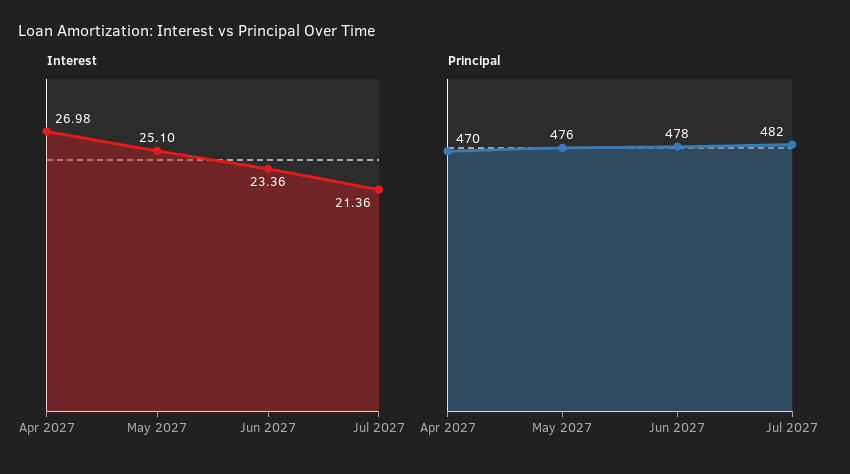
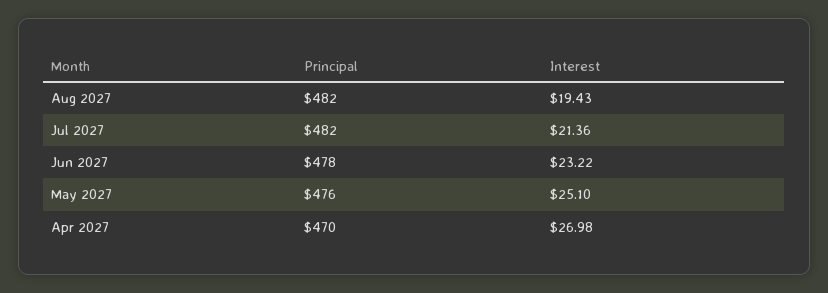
Interest, Jun 2027: 23.36 -> 23.22
Principal, Aug 2027: none -> 482
Interest, Aug 2027: none -> 19.43

